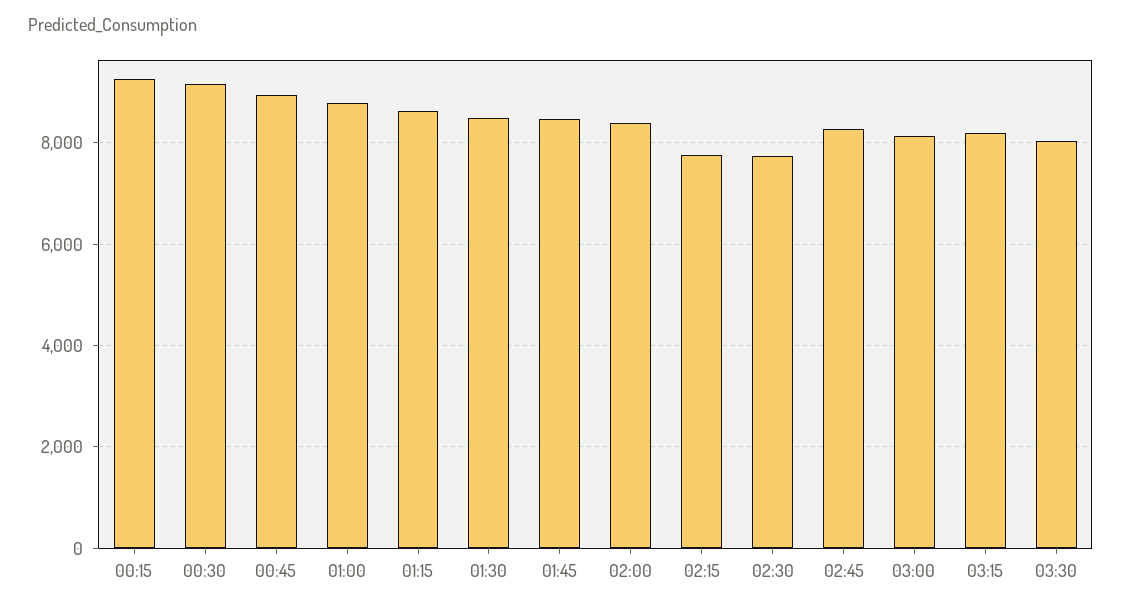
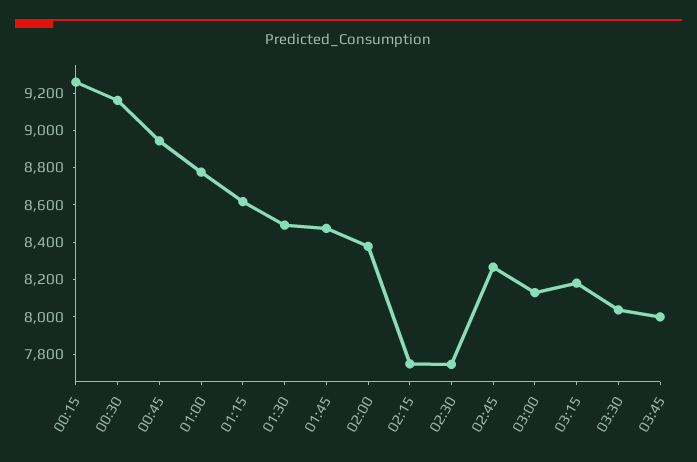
03:45: none -> 8000

